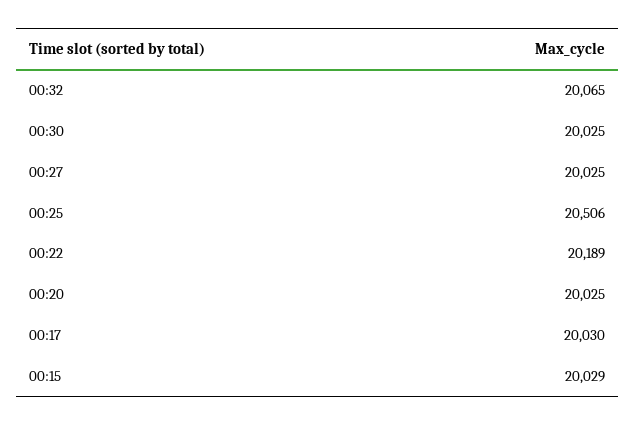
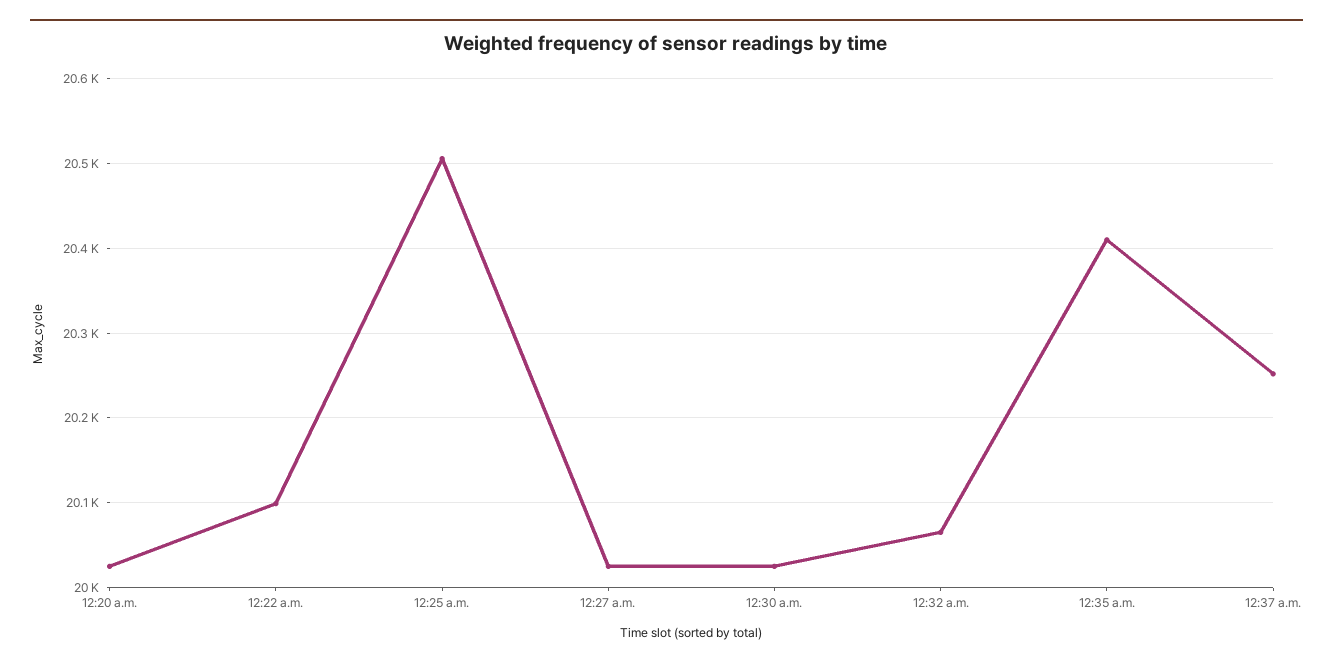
00:22: 20189 -> 20100
00:17: 20030 -> none
00:15: 20029 -> none
12:35 a.m.: none -> 20410
12:37 a.m.: none -> 20250

